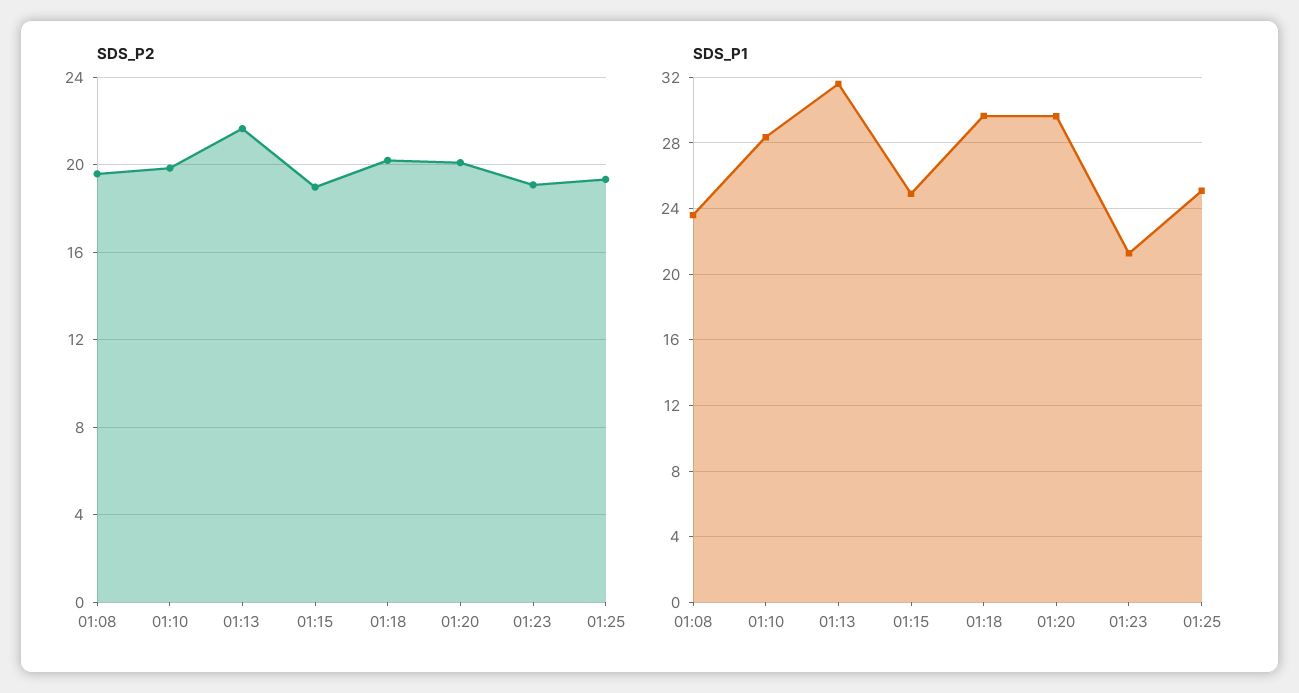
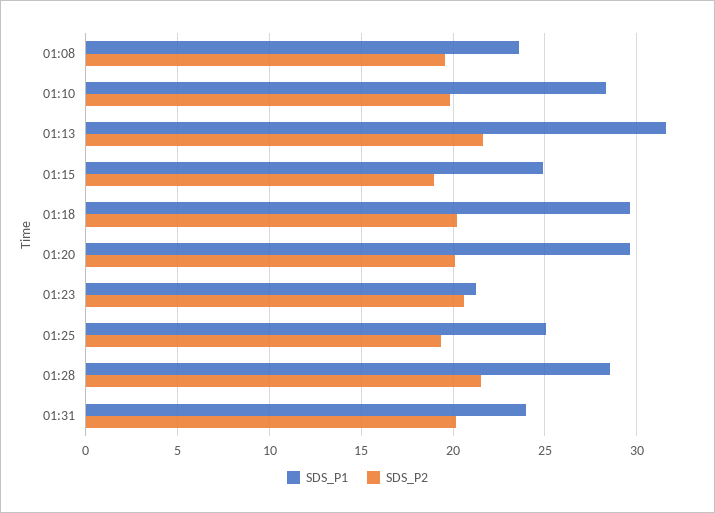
SDS_P2, 01:23: 19 -> 20.5
SDS_P1, 01:28: none -> 28.5
SDS_P2, 01:28: none -> 21.5
SDS_P1, 01:31: none -> 24
SDS_P2, 01:31: none -> 20

